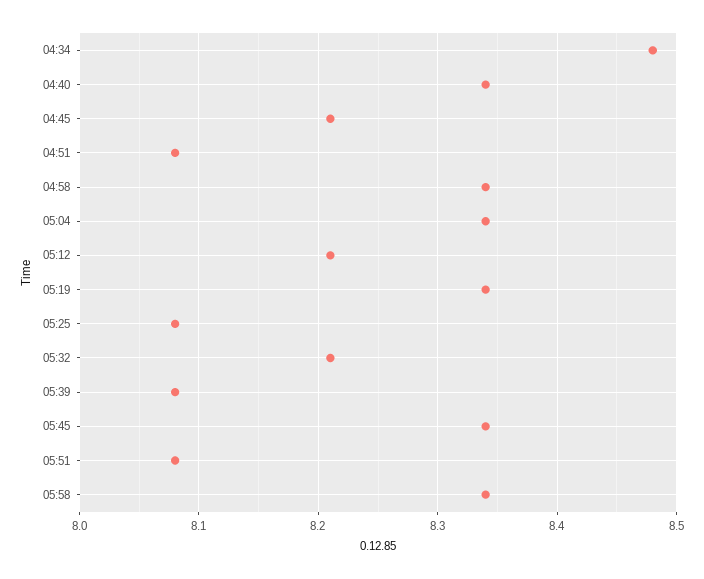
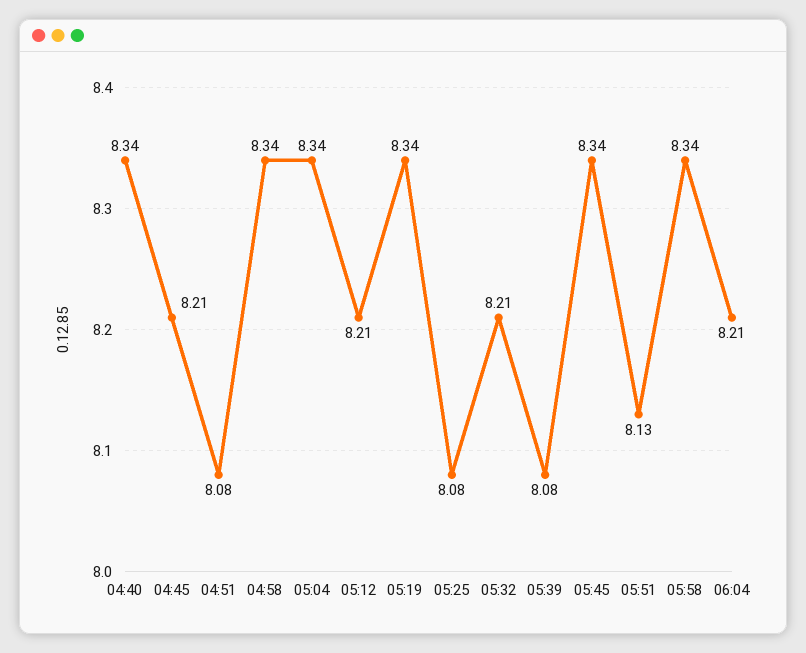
04:34: 8.48 -> none
05:51: 8.08 -> 8.13
06:04: none -> 8.21

